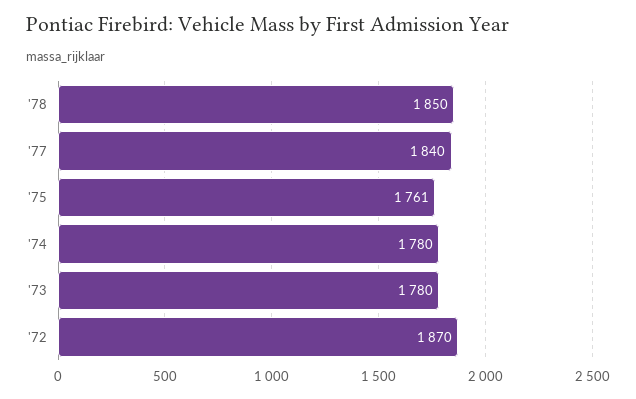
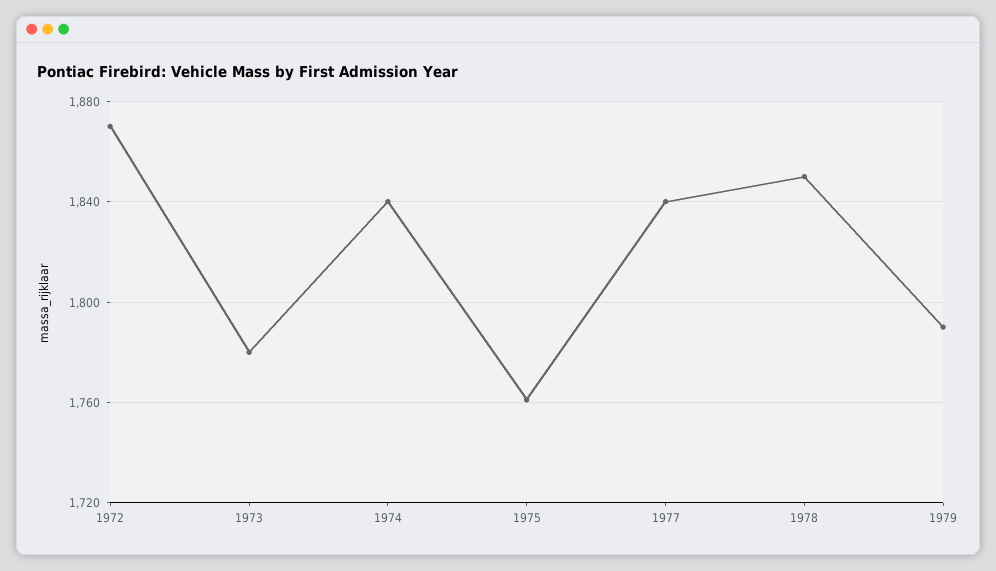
'74: 1780 -> 1840
1979: none -> 1790

